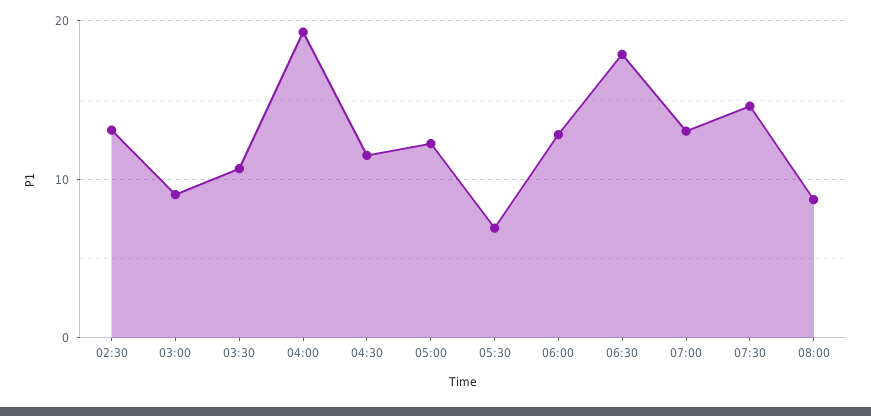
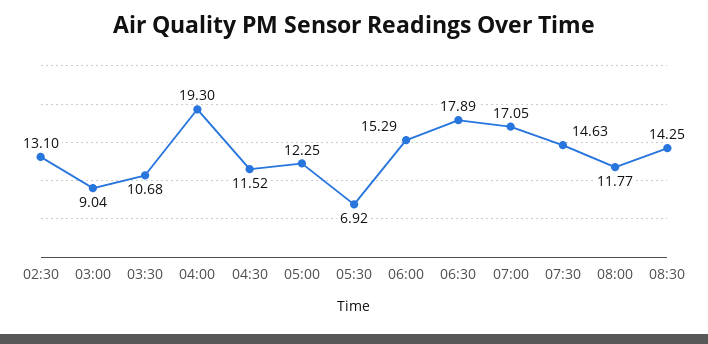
06:00: 13 -> 15.29
07:00: 13 -> 17.05
08:00: 9 -> 11.77
08:30: none -> 14.25

